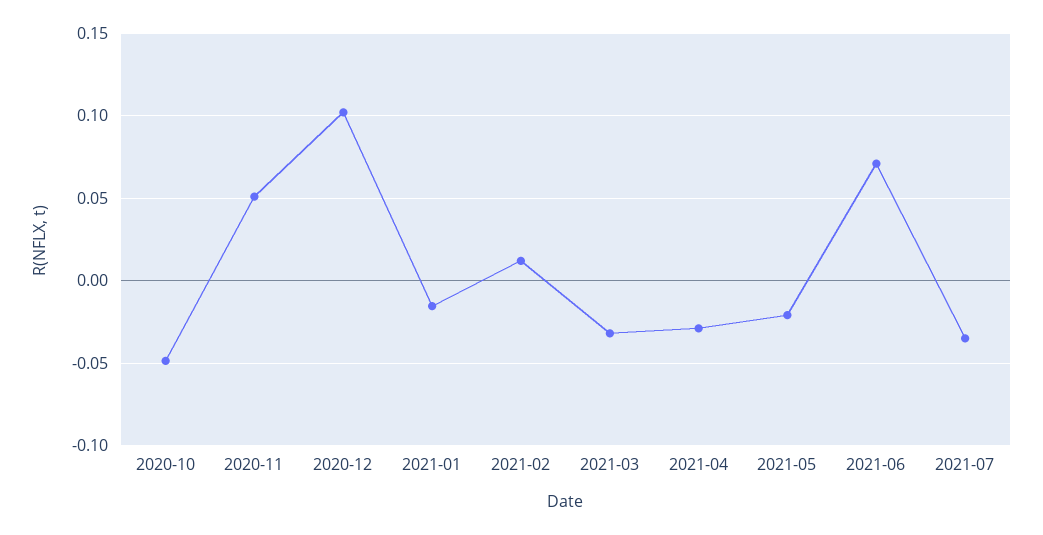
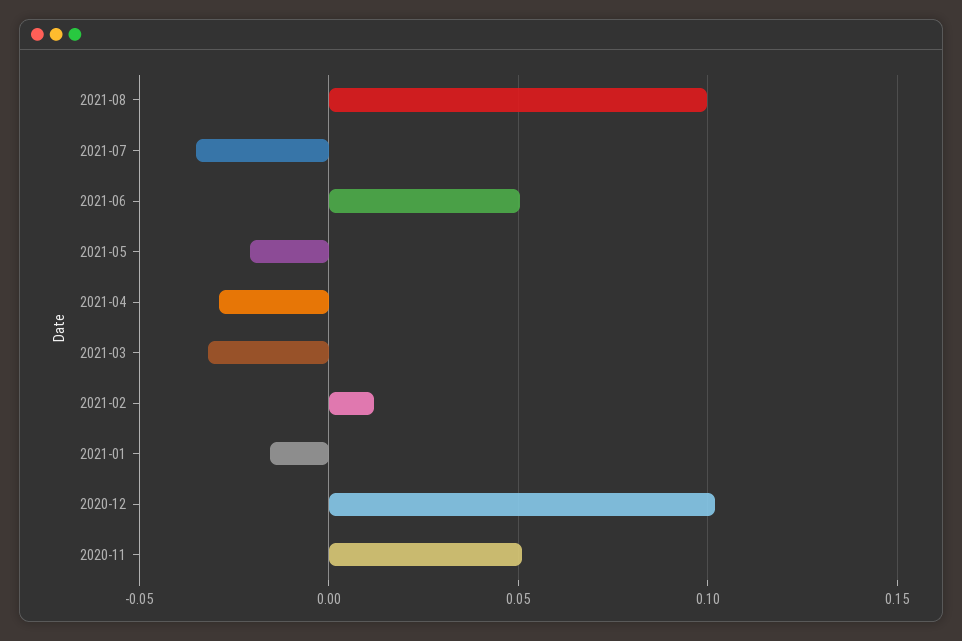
2020-10: -0.05 -> none
2021-06: 0.07 -> 0.05
2021-08: none -> 0.1

